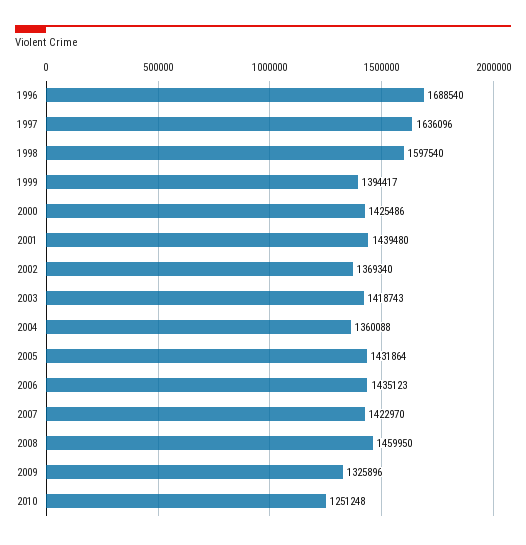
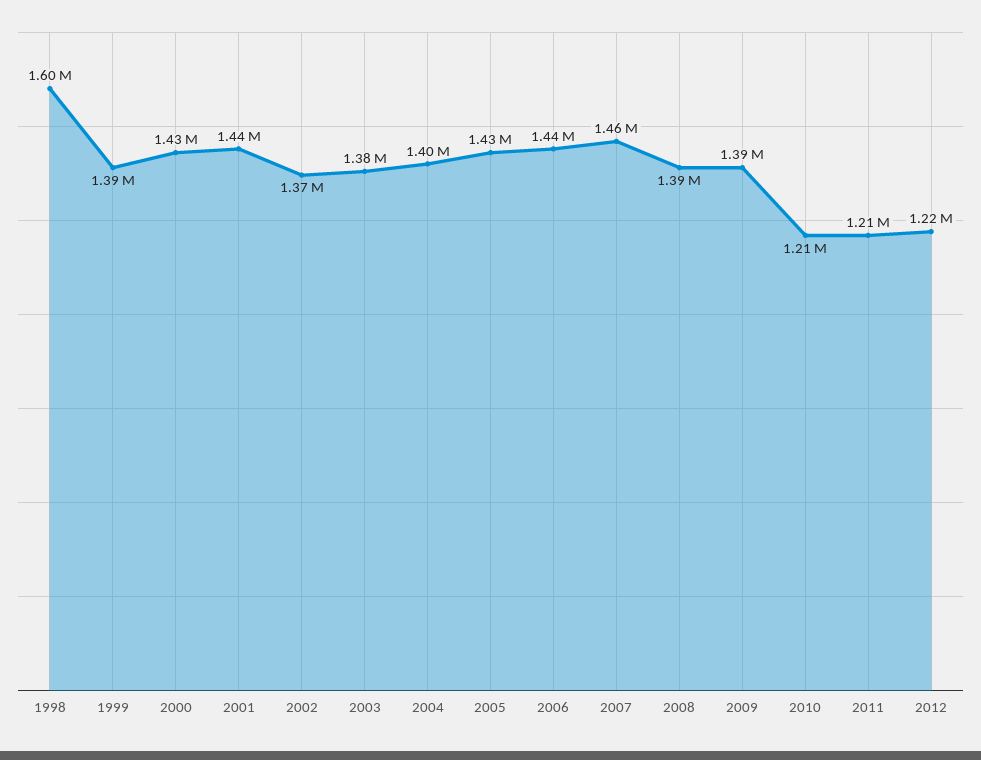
1996: 1688540 -> none
1997: 1636096 -> none
2003: 1418743 -> 1380000
2004: 1360088 -> 1400000
2007: 1422970 -> 1460000
2008: 1459950 -> 1390000
2009: 1325896 -> 1390000
2010: 1251248 -> 1210000
2011: none -> 1210000
2012: none -> 1220000

